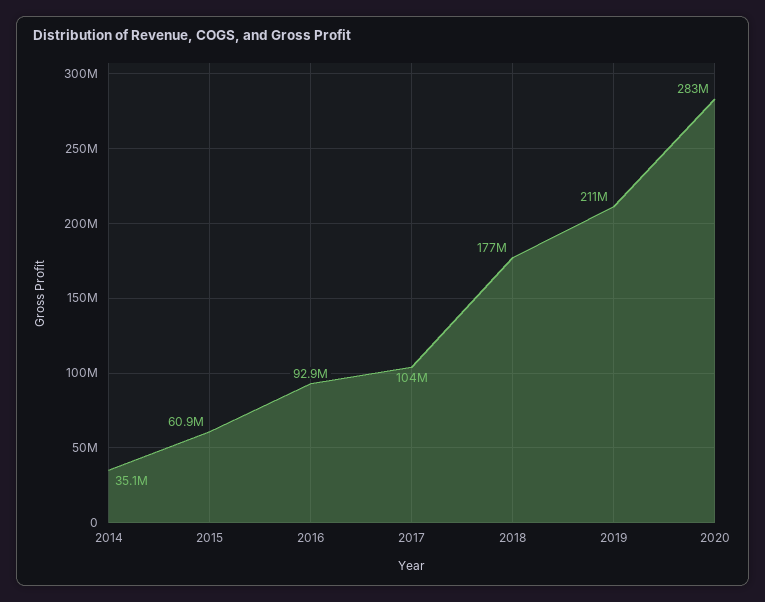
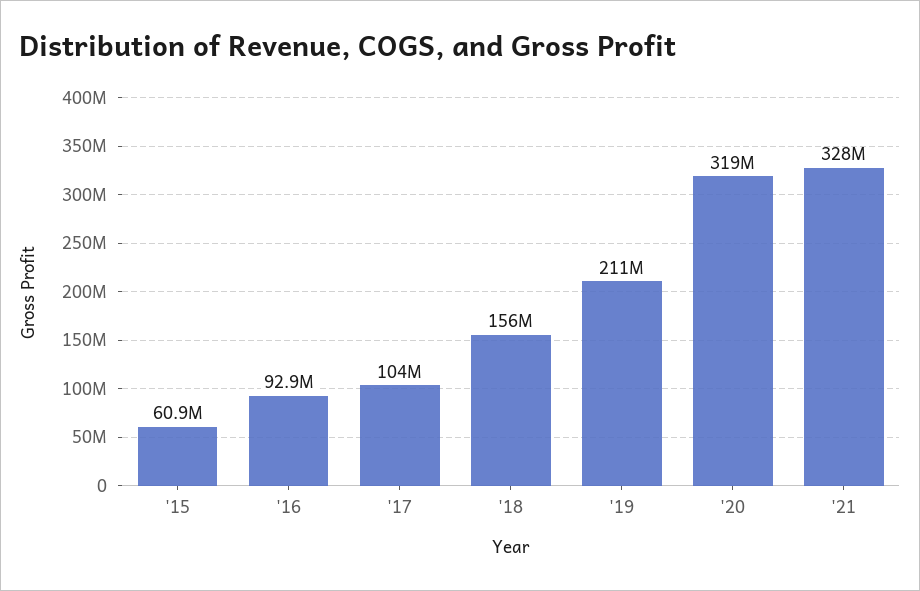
2014: 35100000 -> none
2018: 177000000 -> 156000000
2020: 283000000 -> 319000000
'21: none -> 328000000

